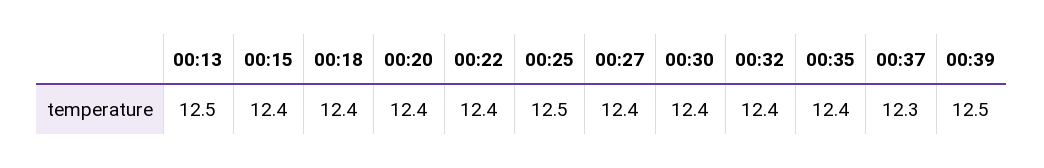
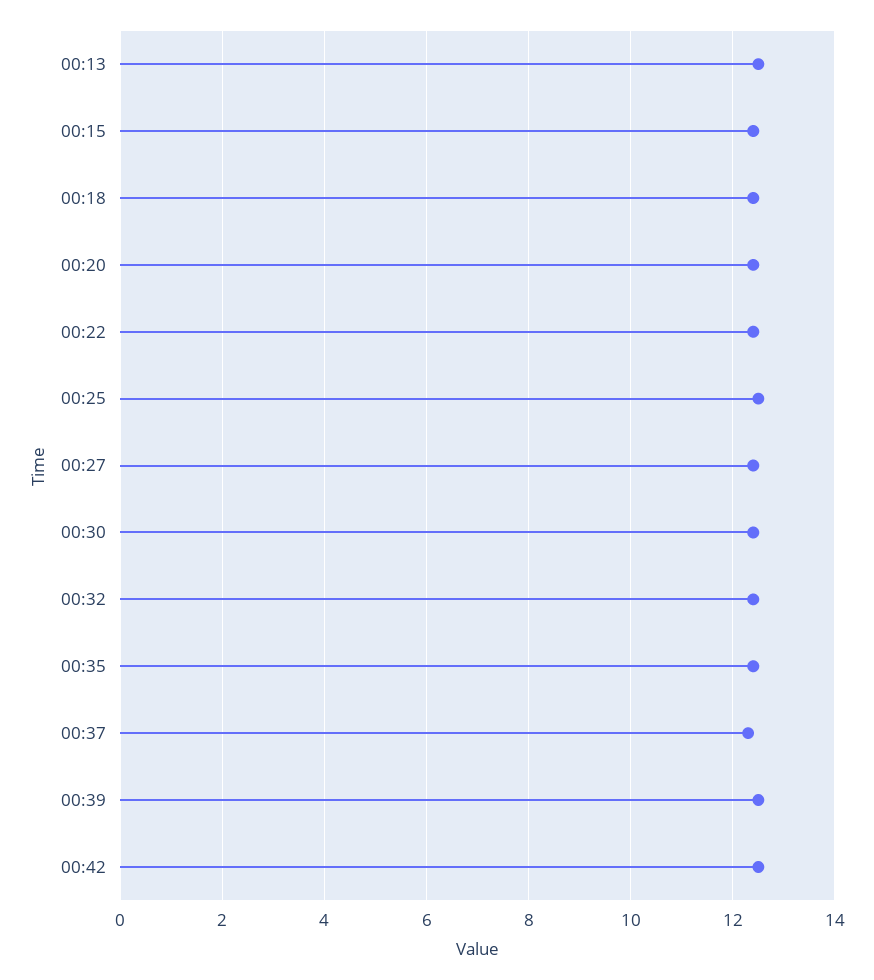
00:42: none -> 12.5

